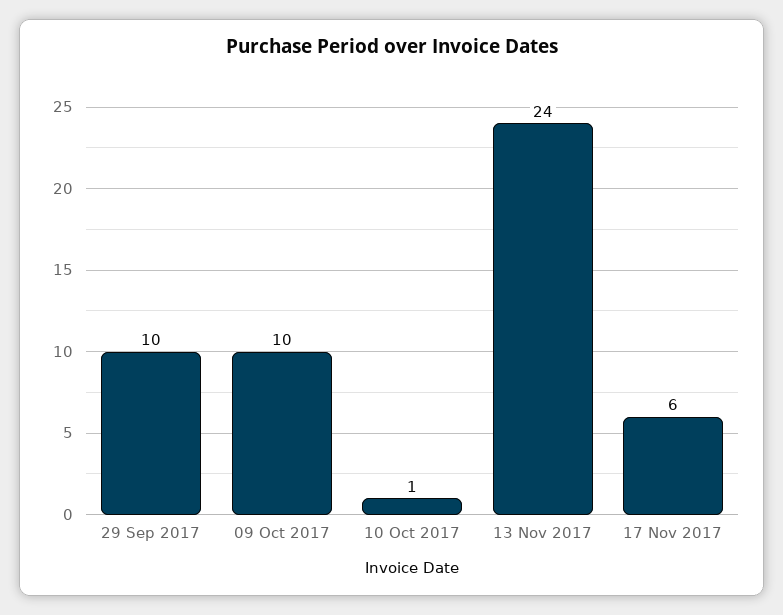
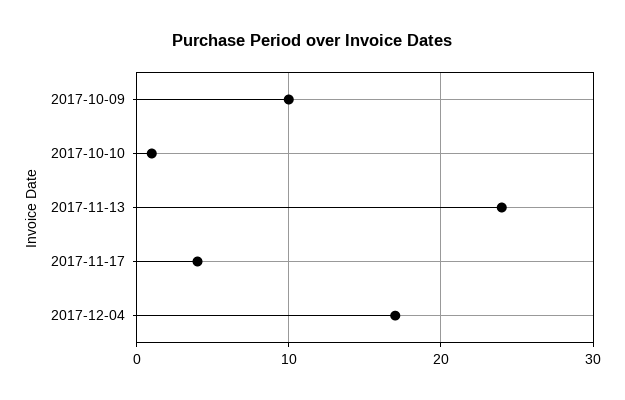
29 Sep 2017: 10 -> none
17 Nov 2017: 6 -> 4
2017-12-04: none -> 17

